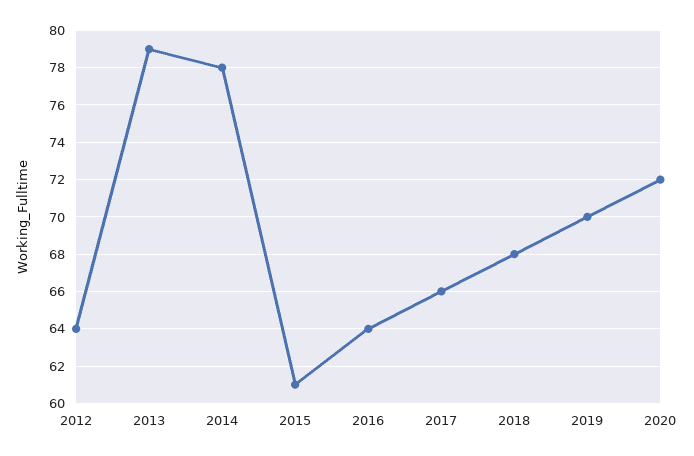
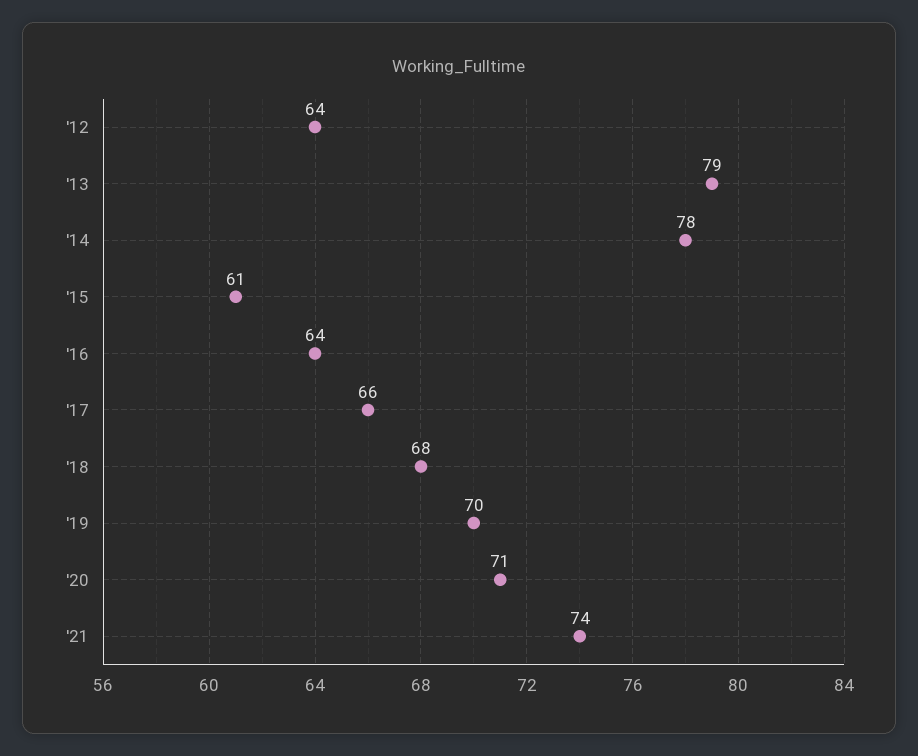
2020: 72 -> 71
'21: none -> 74

